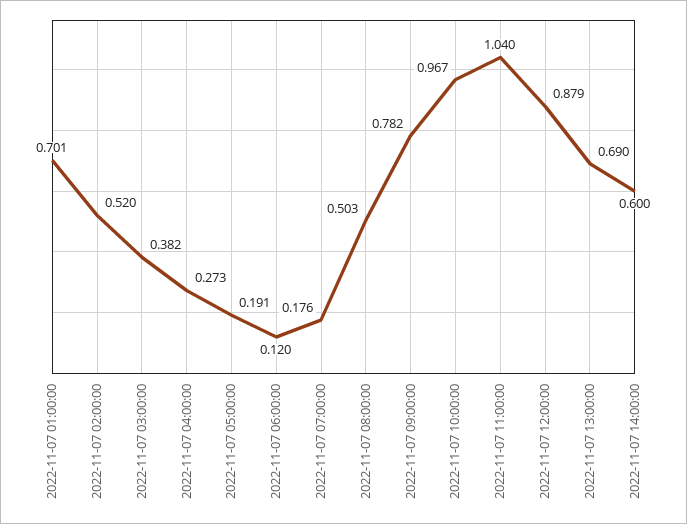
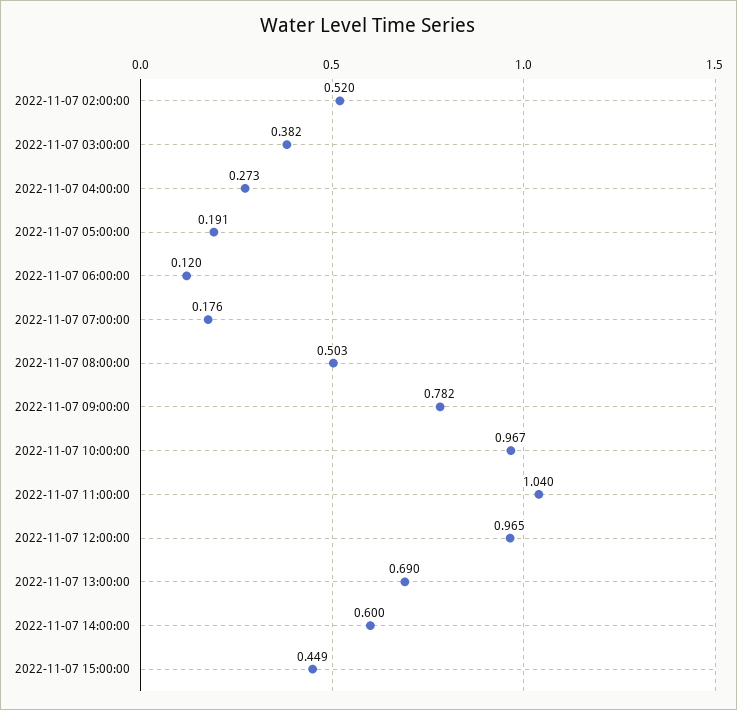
2022-11-07 01:00:00: 0.701 -> none
2022-11-07 12:00:00: 0.879 -> 0.965
2022-11-07 15:00:00: none -> 0.449

